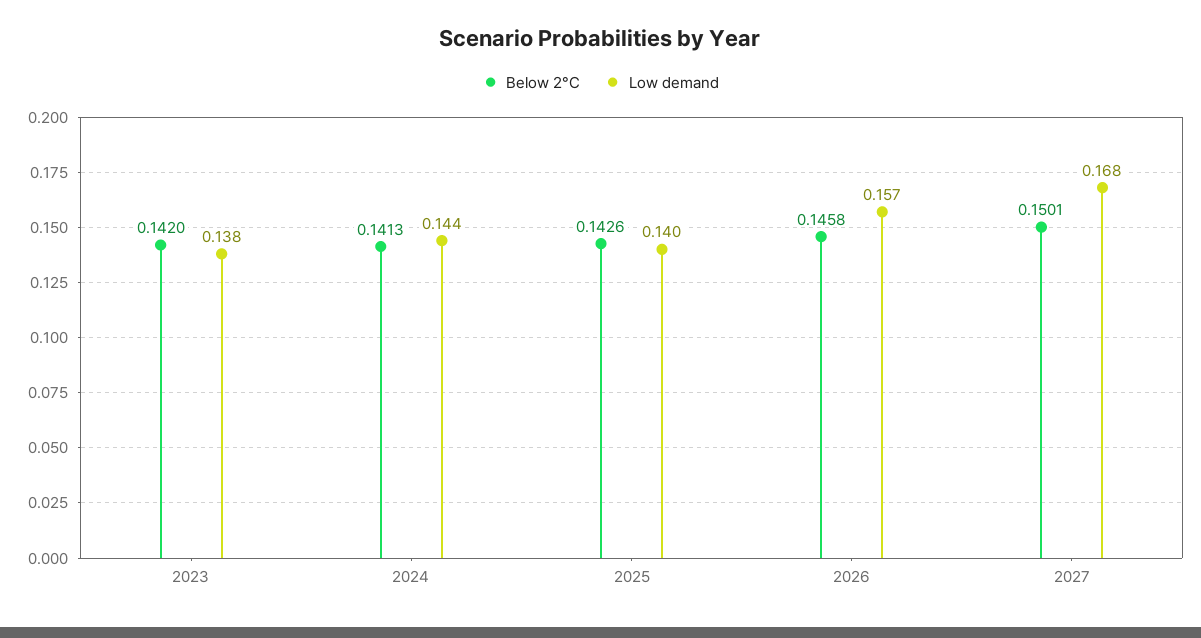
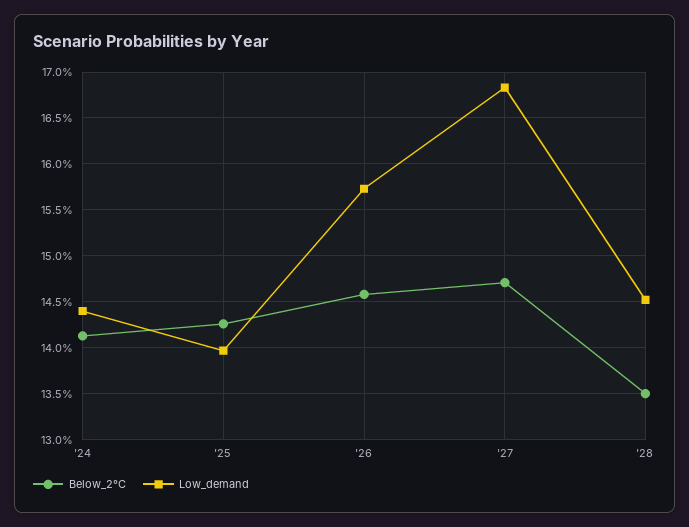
Below 2°C, 2023: 0.142 -> none
Low demand, 2023: 0.138 -> none
Below 2°C, 2027: 0.1501 -> 0.147
Below 2°C, '28: none -> 0.135
Low demand, '28: none -> 0.145

